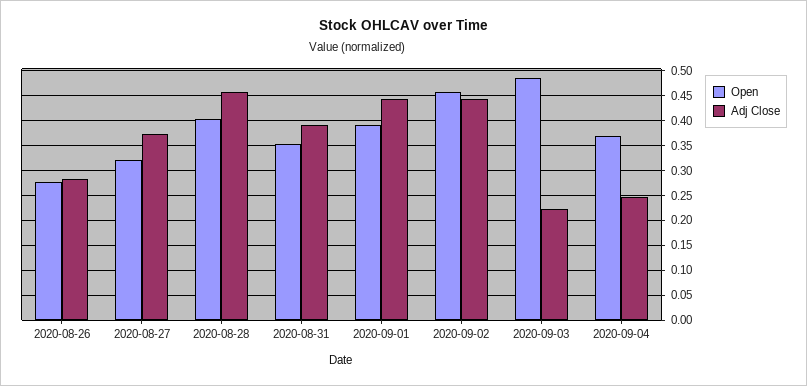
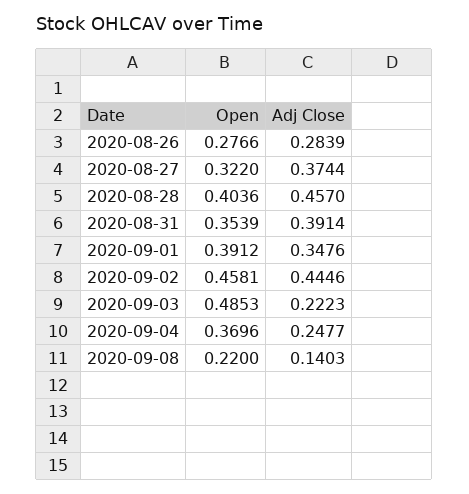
Adj Close, 2020-09-01: 0.45 -> 0.3476
Open, 2020-09-08: none -> 0.22
Adj Close, 2020-09-08: none -> 0.1403

